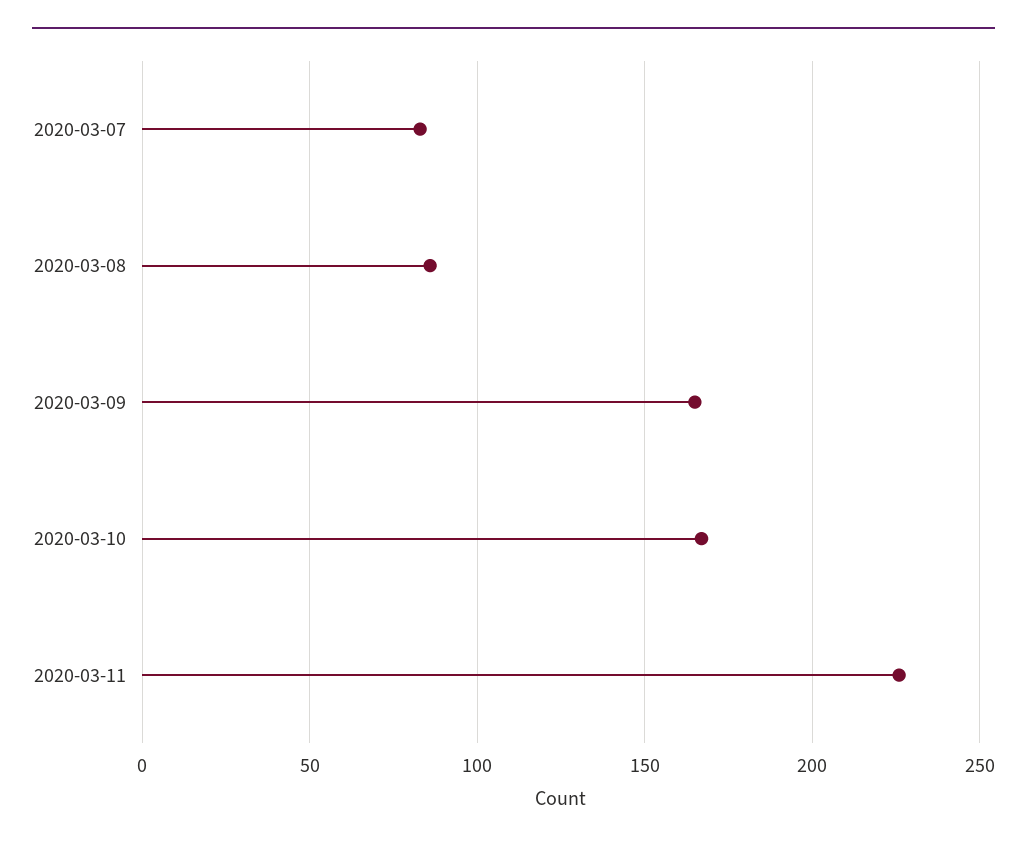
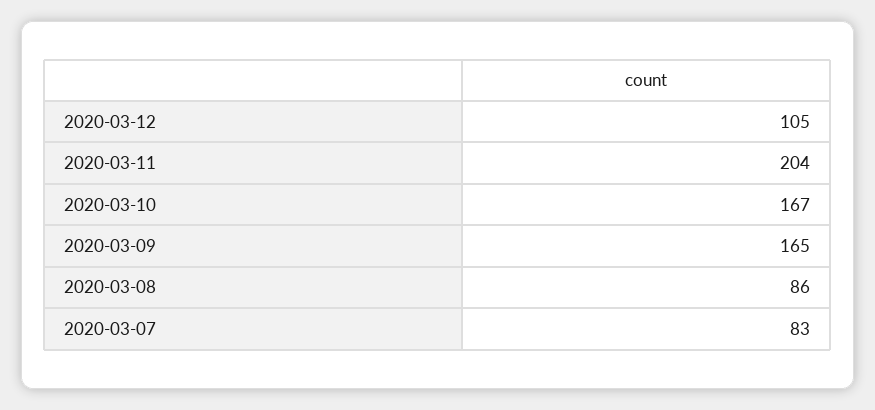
2020-03-11: 225 -> 204
2020-03-12: none -> 105

